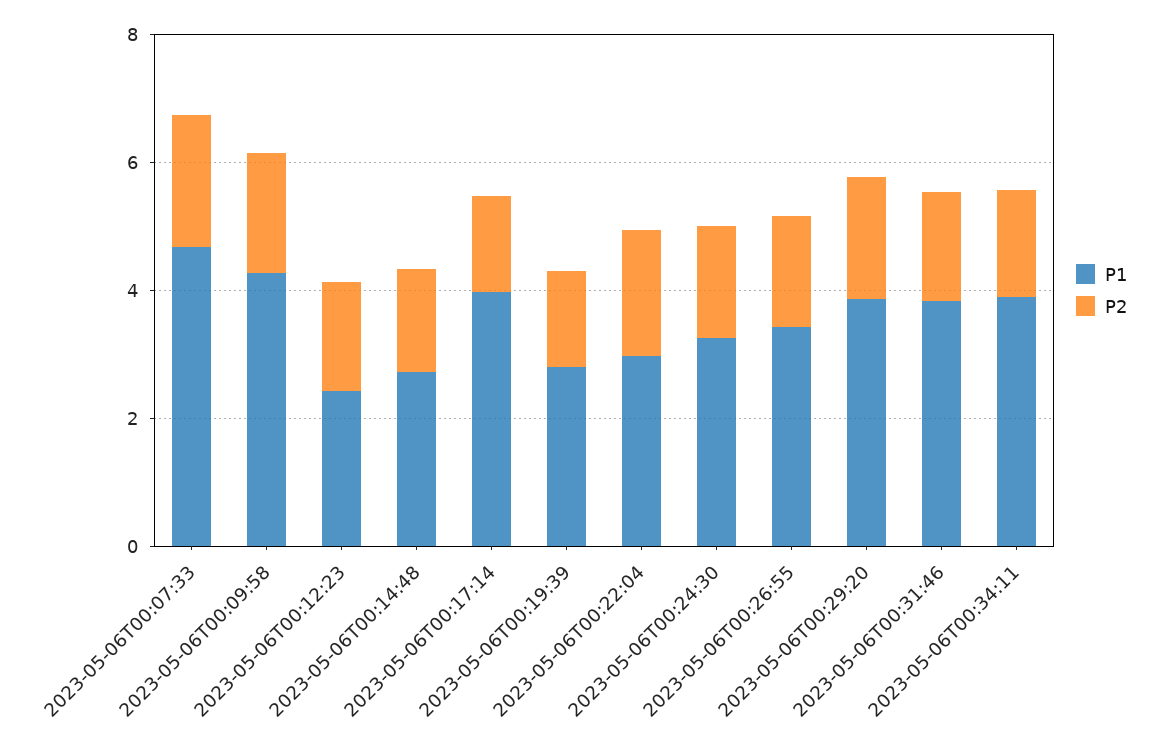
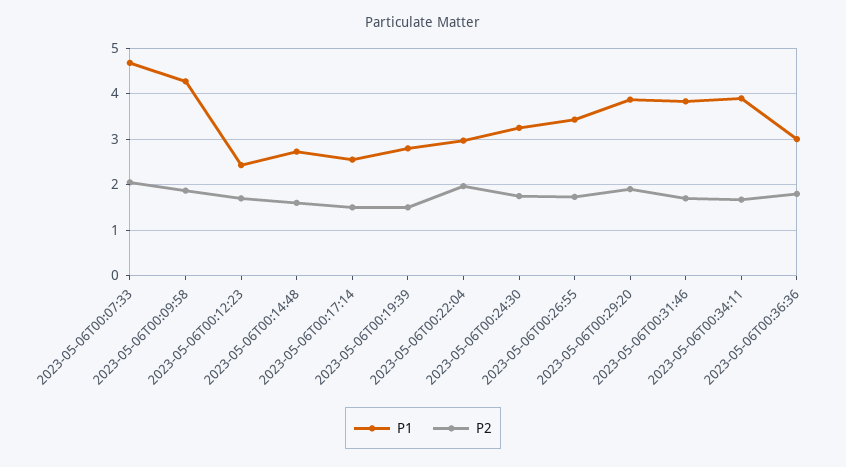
P1, 2023-05-06T00:17:14: 4 -> 2.6
P1, 2023-05-06T00:36:36: none -> 3
P2, 2023-05-06T00:36:36: none -> 1.8

